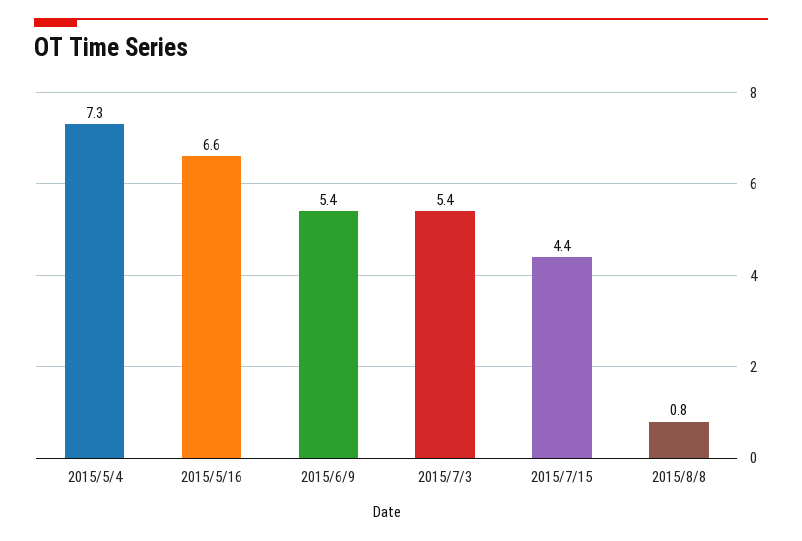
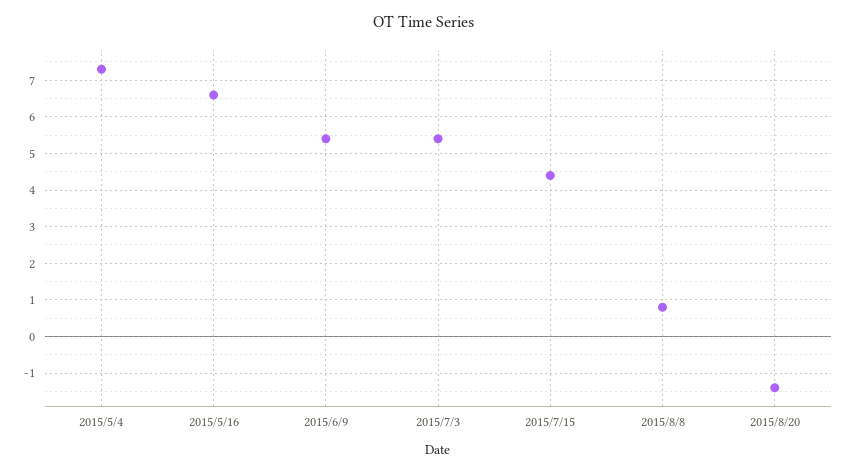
2015/8/20: none -> -1.5

